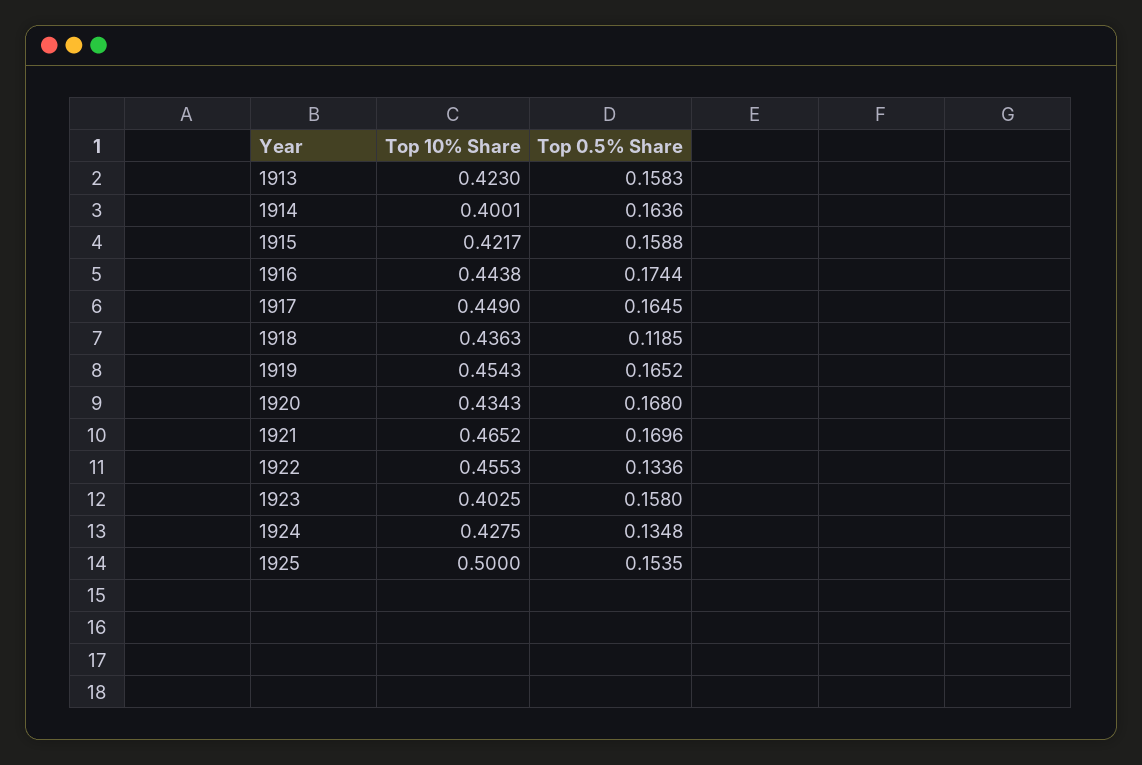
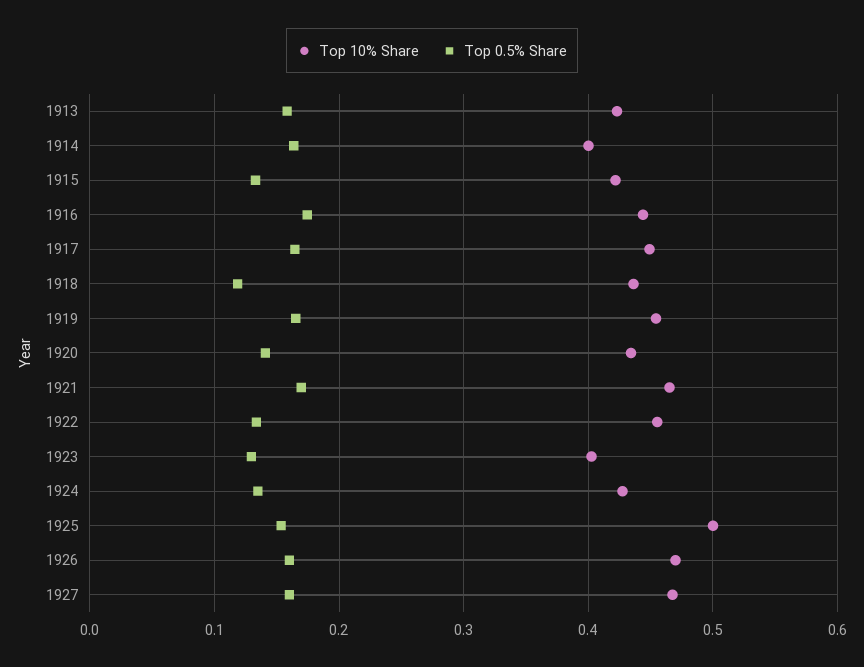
Top 0.5% Share, 1915: 0.1588 -> 0.13
Top 0.5% Share, 1920: 0.168 -> 0.14
Top 0.5% Share, 1923: 0.158 -> 0.13
Top 10% Share, 1926: none -> 0.47
Top 0.5% Share, 1926: none -> 0.16
Top 10% Share, 1927: none -> 0.47
Top 0.5% Share, 1927: none -> 0.16

